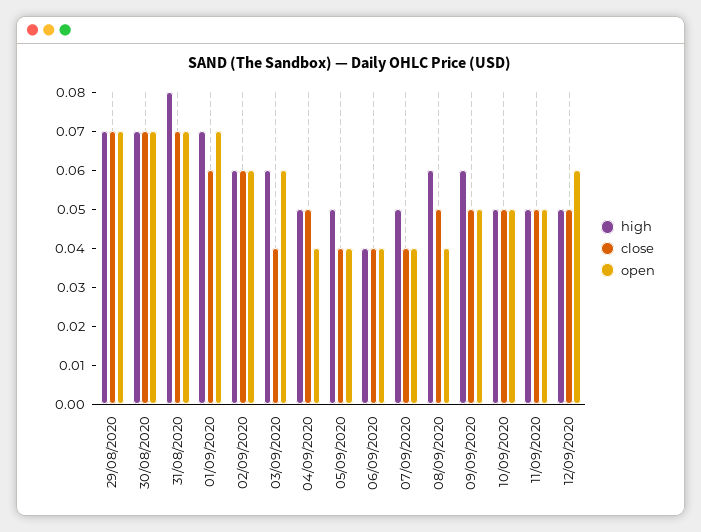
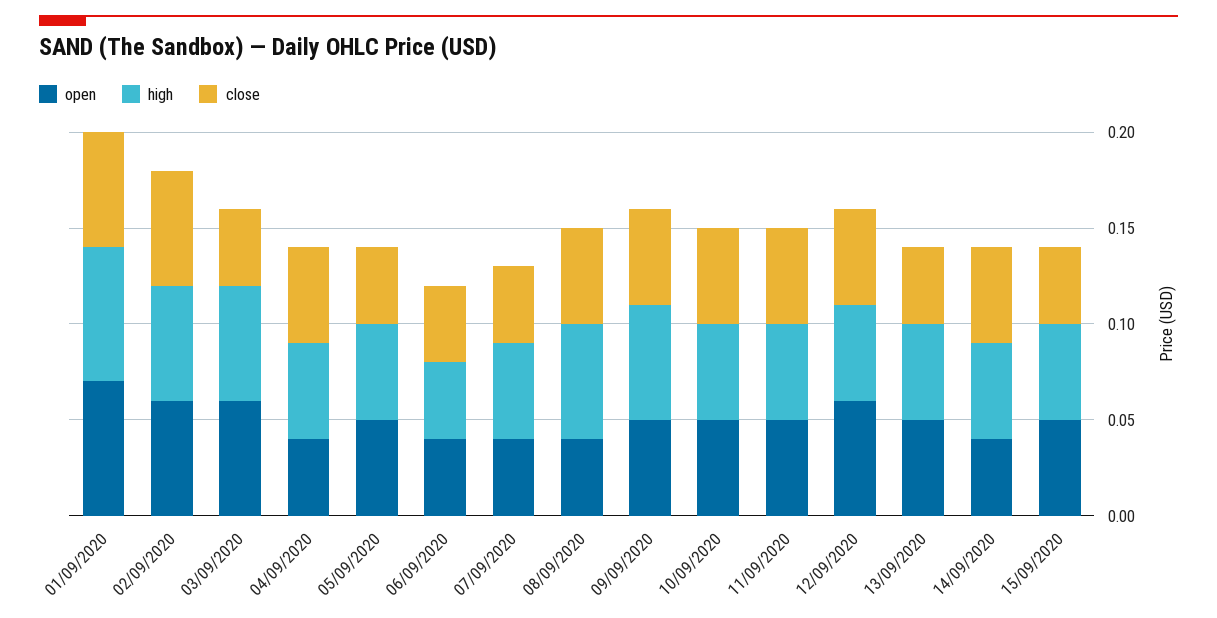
high, 29/08/2020: 0.07 -> none
close, 29/08/2020: 0.07 -> none
open, 29/08/2020: 0.07 -> none
high, 30/08/2020: 0.07 -> none
close, 30/08/2020: 0.07 -> none
open, 30/08/2020: 0.07 -> none
high, 31/08/2020: 0.08 -> none
close, 31/08/2020: 0.07 -> none
open, 31/08/2020: 0.07 -> none
open, 05/09/2020: 0.04 -> 0.05
open, 13/09/2020: none -> 0.05
high, 13/09/2020: none -> 0.05
close, 13/09/2020: none -> 0.04
open, 14/09/2020: none -> 0.04
high, 14/09/2020: none -> 0.05
close, 14/09/2020: none -> 0.05
open, 15/09/2020: none -> 0.05
high, 15/09/2020: none -> 0.05
close, 15/09/2020: none -> 0.04

